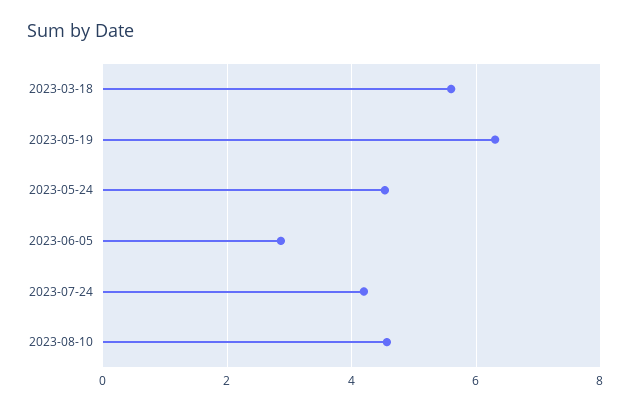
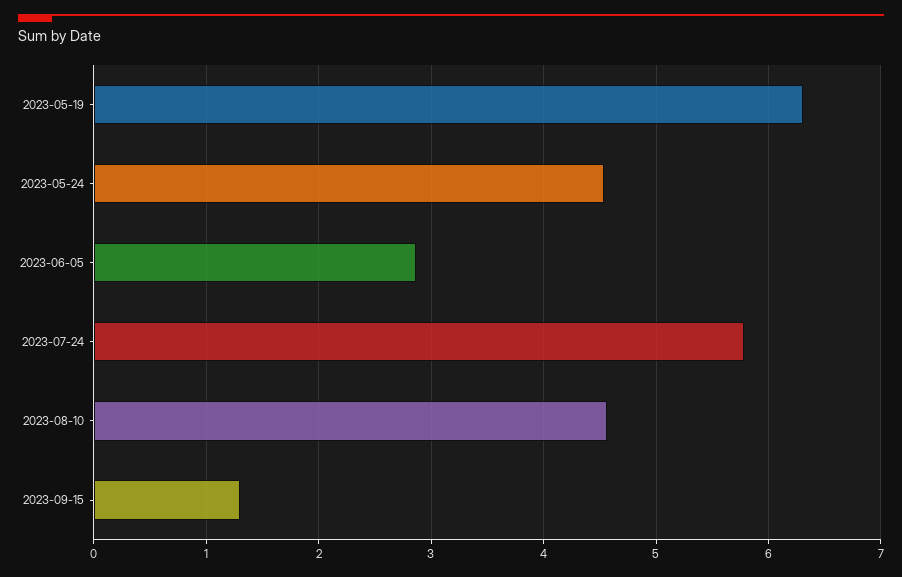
2023-03-18: 5.6 -> none
2023-07-24: 4.2 -> 5.8
2023-09-15: none -> 1.3

